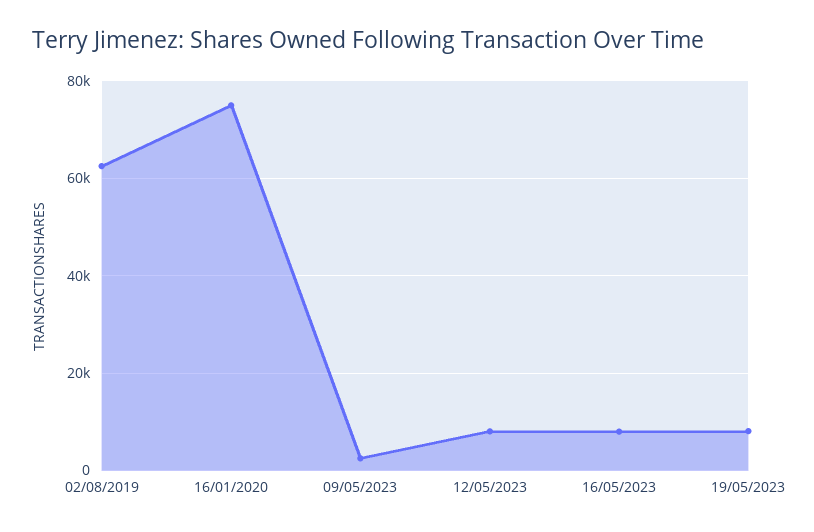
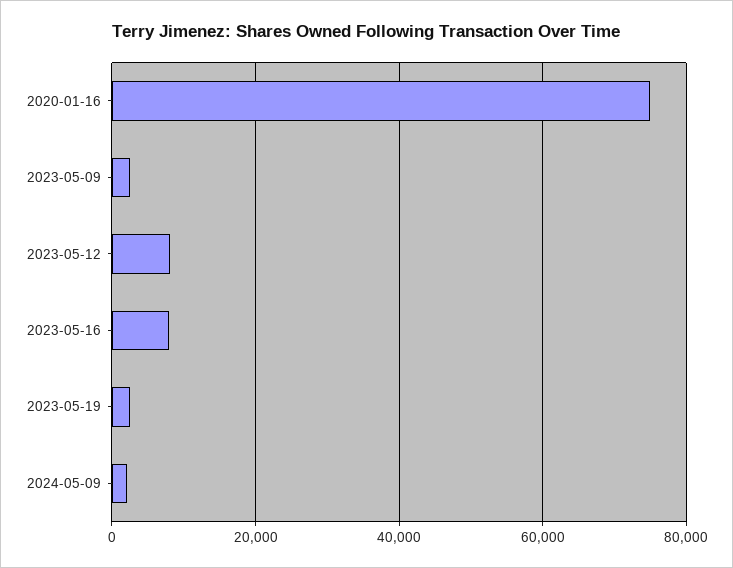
02/08/2019: 62000 -> none
19/05/2023: 8000 -> 2000
2024-05-09: none -> 2000

